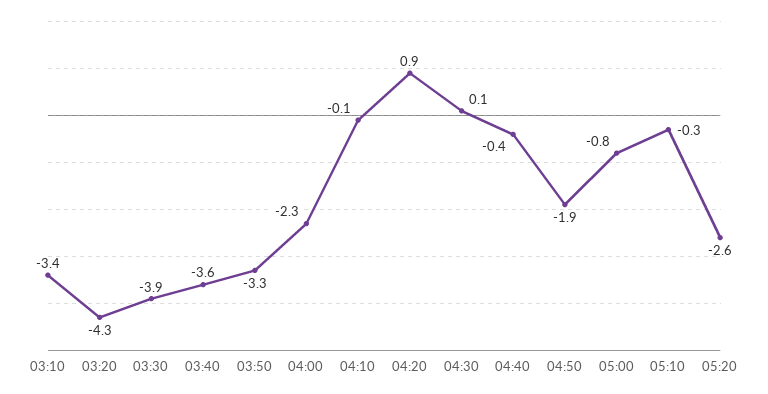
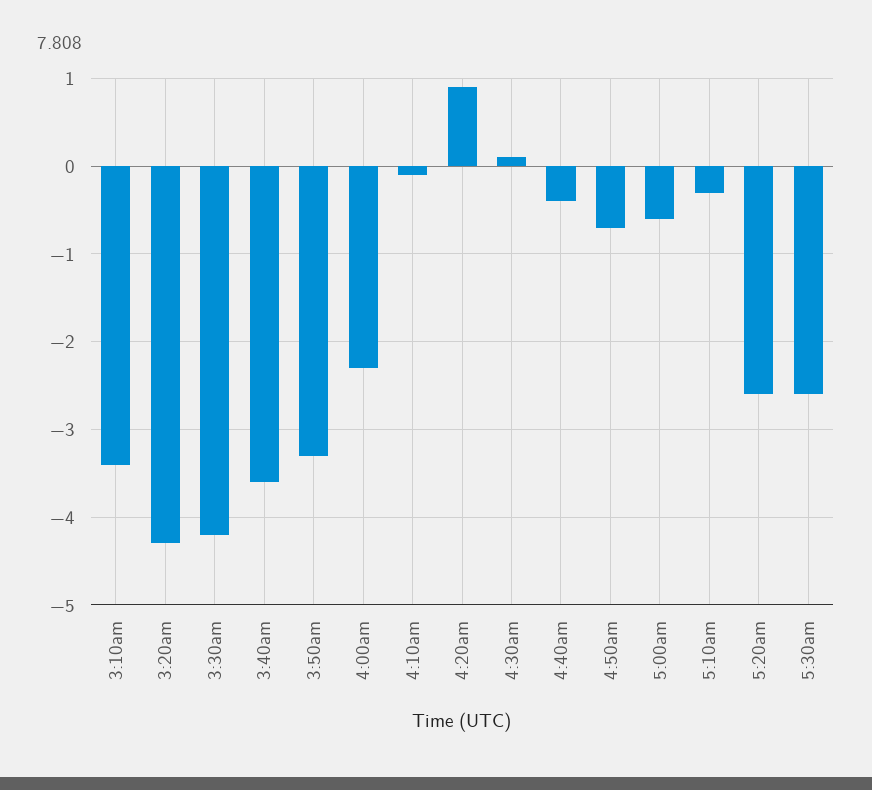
03:30: -3.9 -> -4.2
04:50: -1.9 -> -0.7
05:00: -0.8 -> -0.6
5:30am: none -> -2.6

